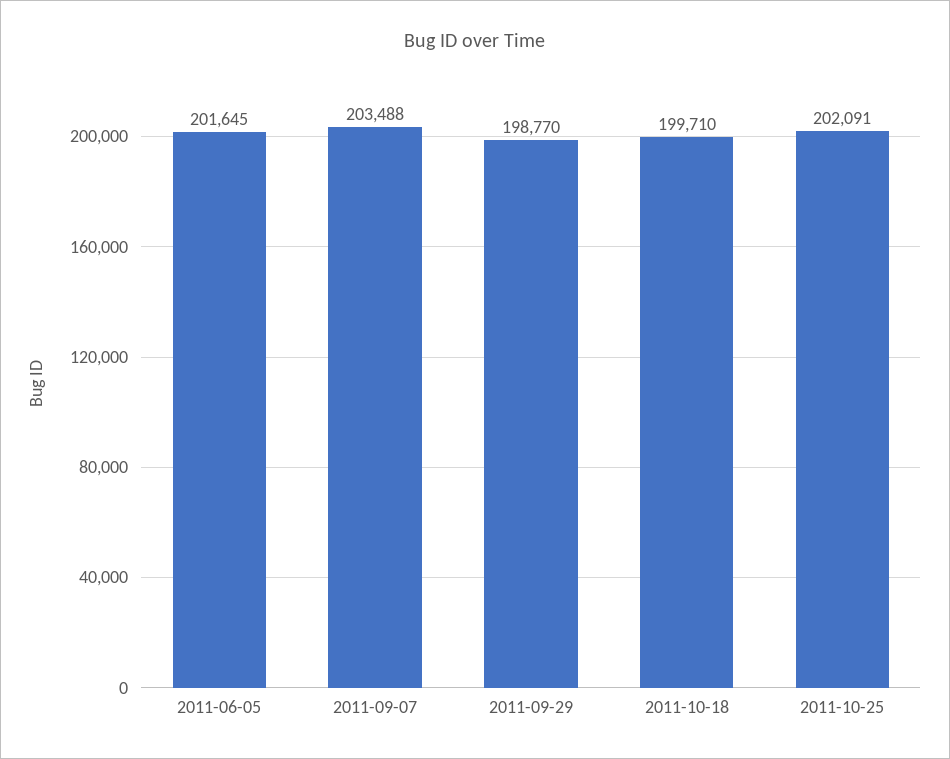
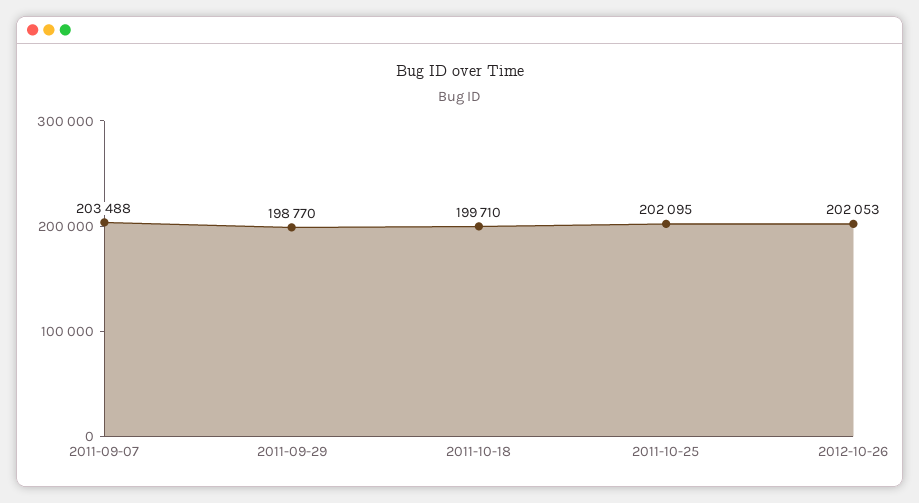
2011-06-05: 201645 -> none
2011-10-25: 202091 -> 202095
2012-10-26: none -> 202053

